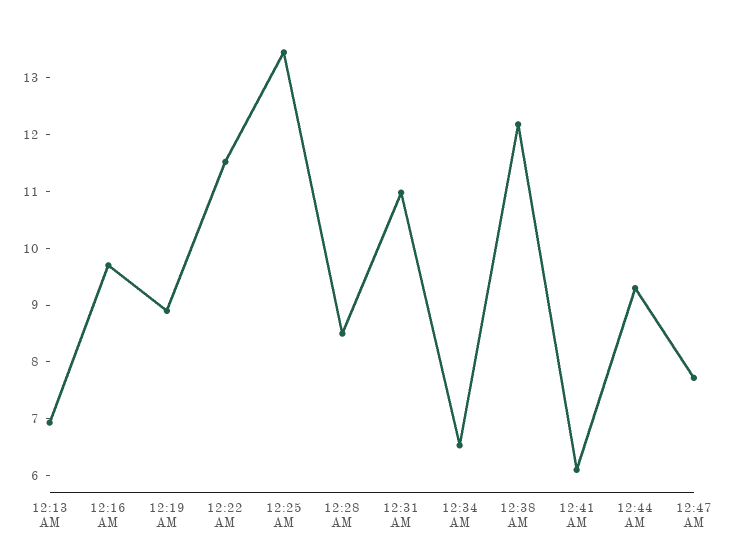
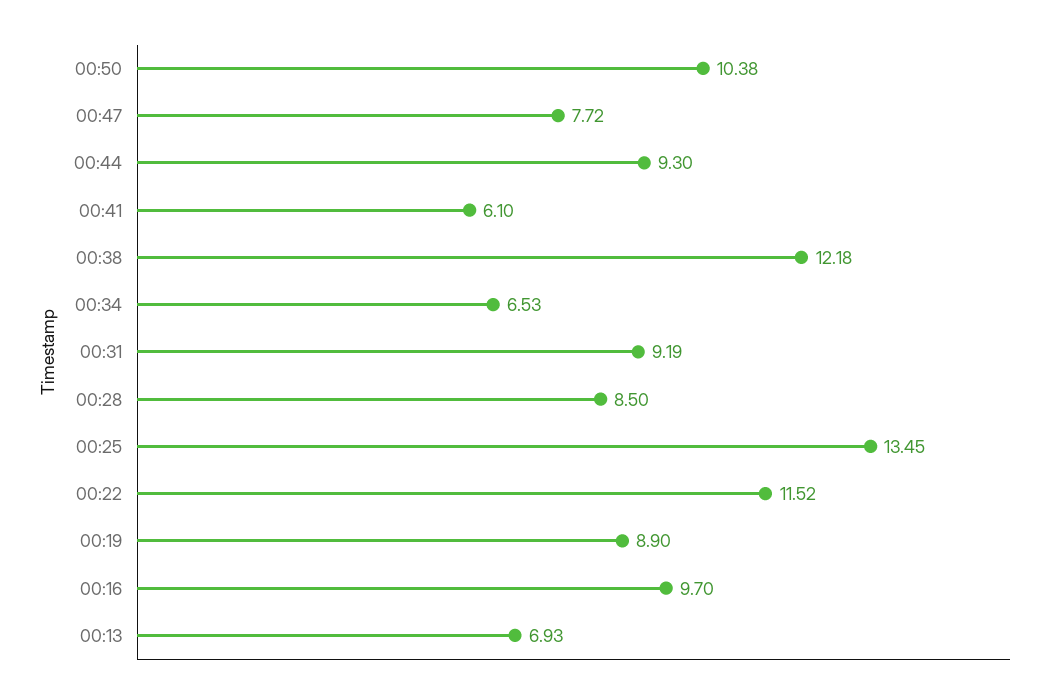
12:31 AM: 11 -> 9.19
00:50: none -> 10.38

